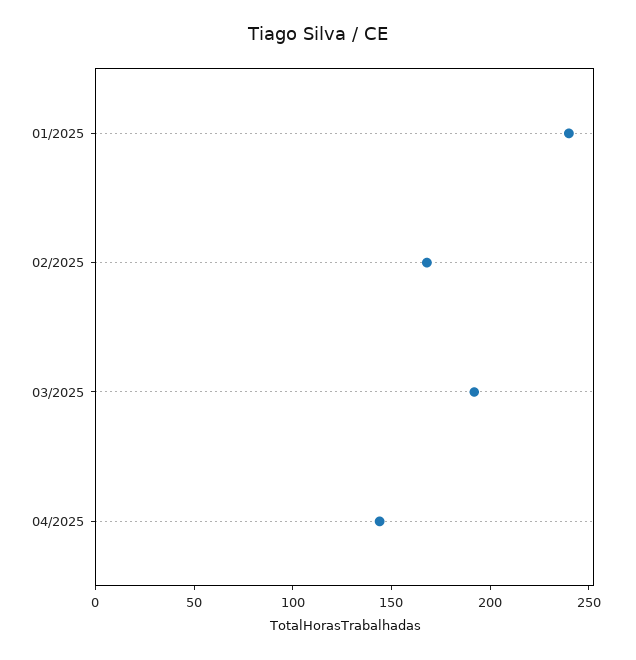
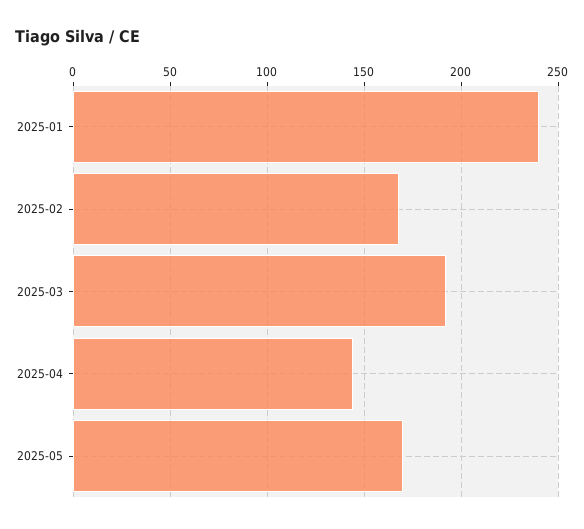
2025-05: none -> 170

